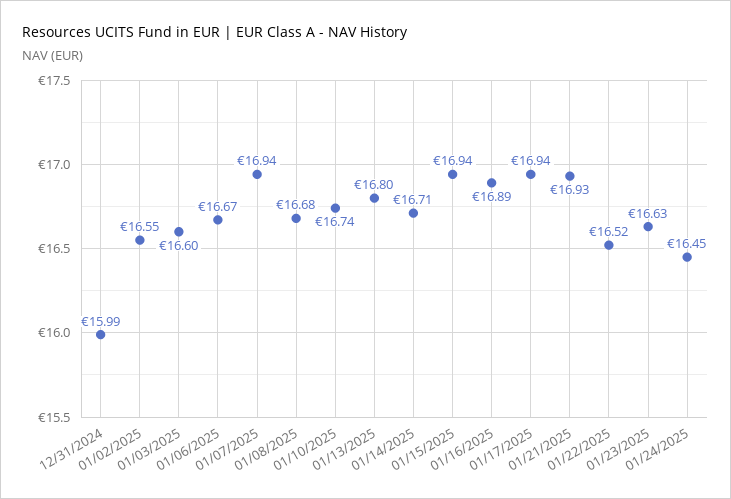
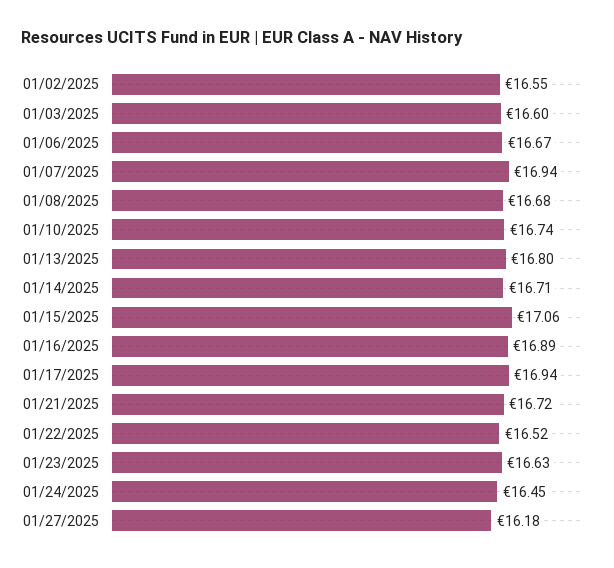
12/31/2024: 15.99 -> none
01/15/2025: 16.94 -> 17.06
01/21/2025: 16.93 -> 16.72
01/27/2025: none -> 16.18

